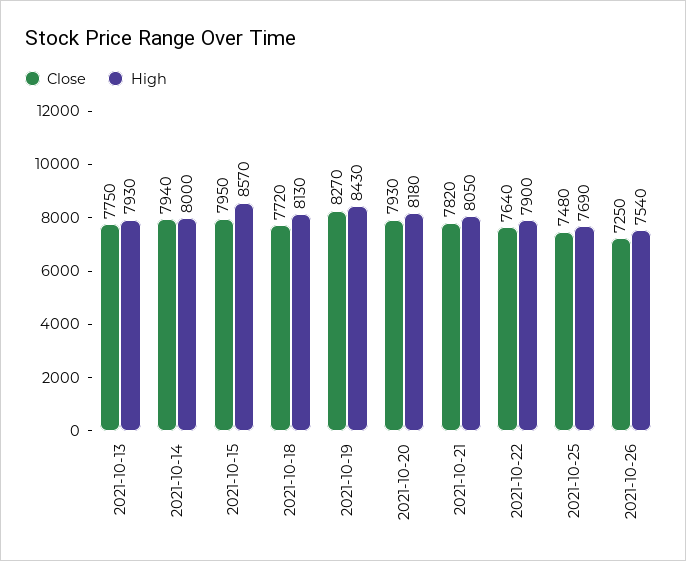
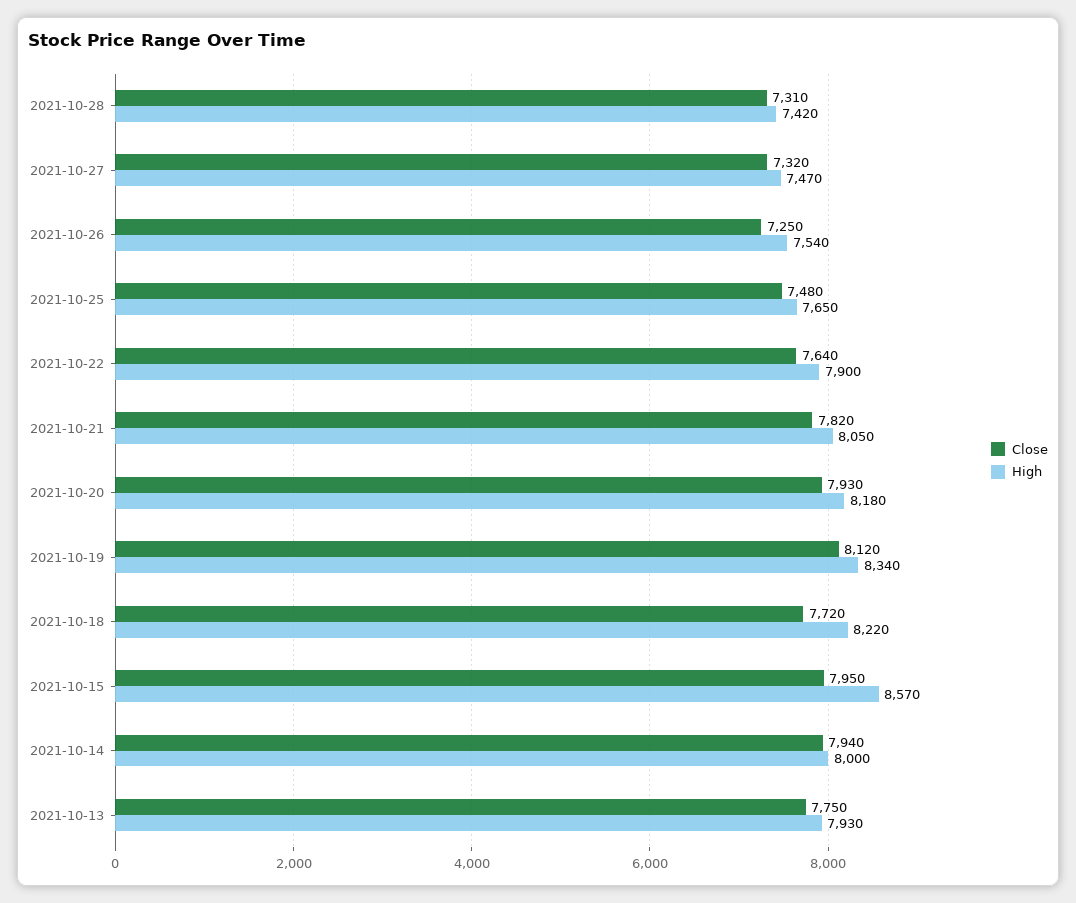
High, 2021-10-18: 8130 -> 8220
Close, 2021-10-19: 8270 -> 8120
High, 2021-10-19: 8430 -> 8340
High, 2021-10-25: 7690 -> 7650
Close, 2021-10-28: none -> 7310
High, 2021-10-28: none -> 7420
Close, 2021-10-27: none -> 7320
High, 2021-10-27: none -> 7470

